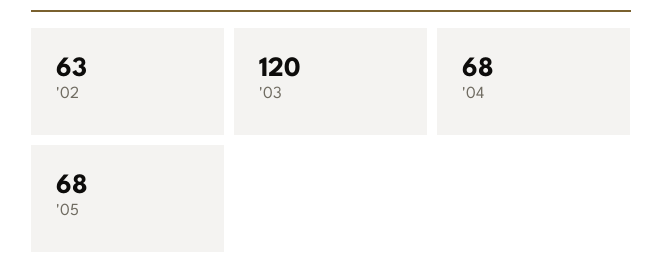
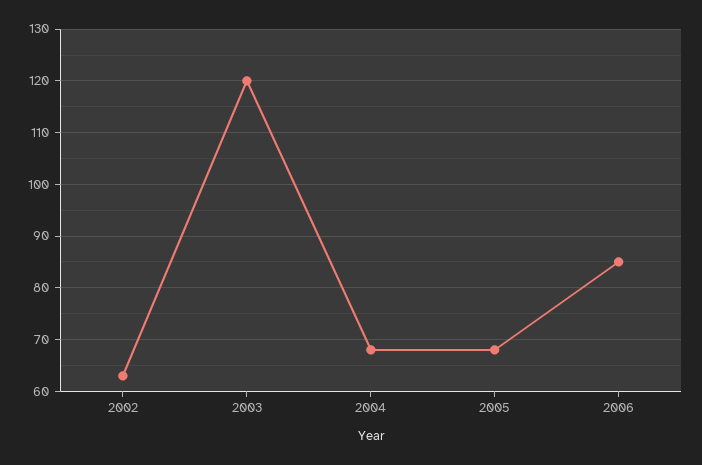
2006: none -> 85

